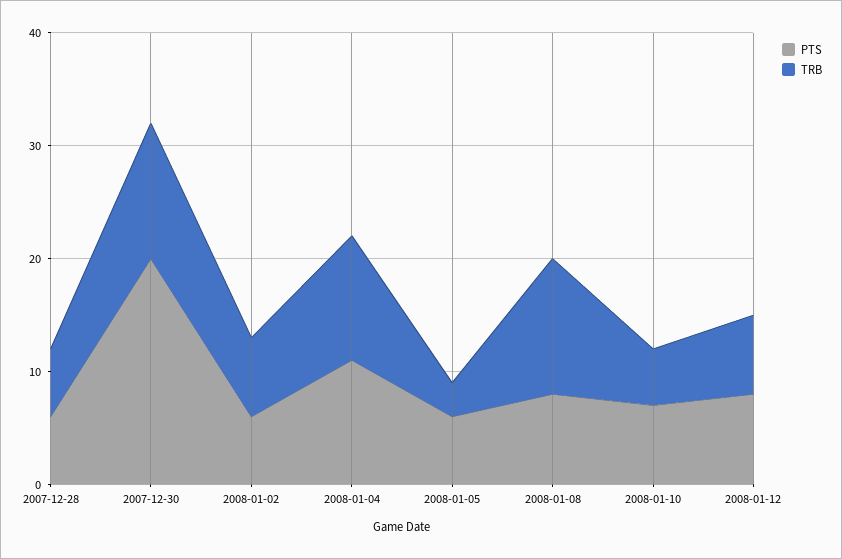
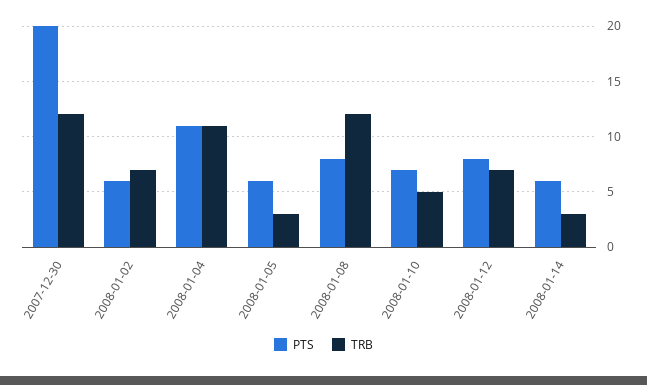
PTS, 2007-12-28: 6 -> none
TRB, 2007-12-28: 6 -> none
PTS, 2008-01-14: none -> 6
TRB, 2008-01-14: none -> 3

